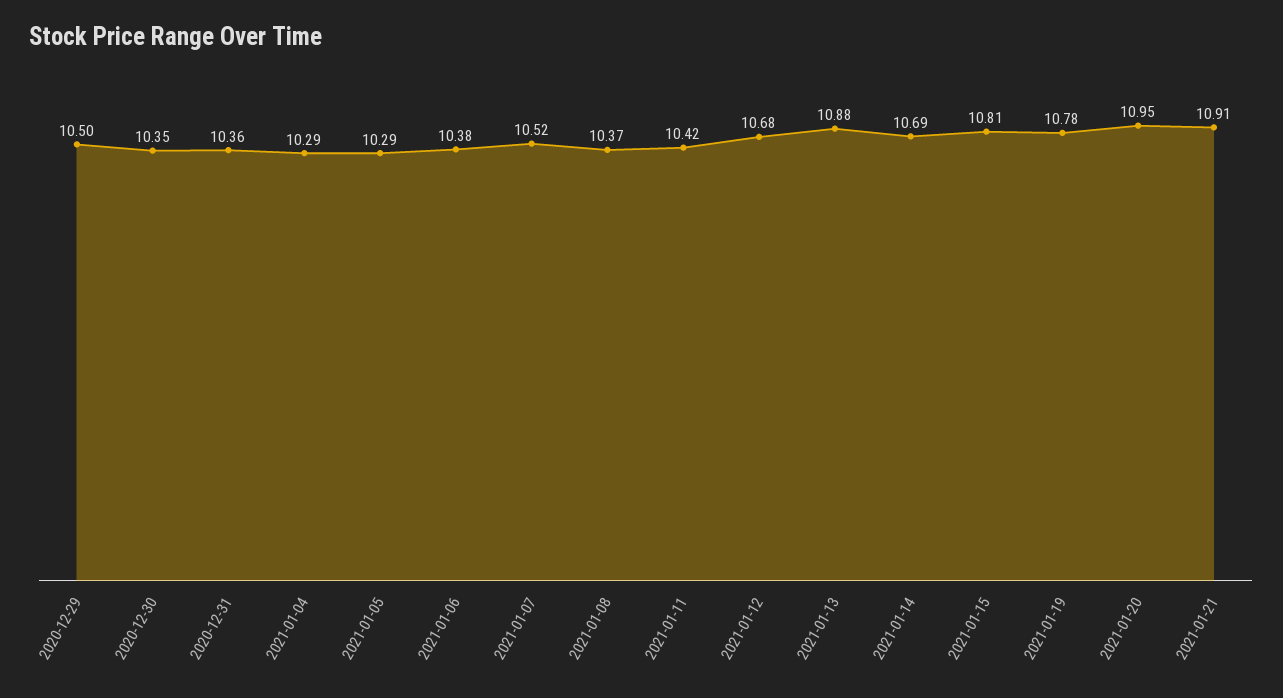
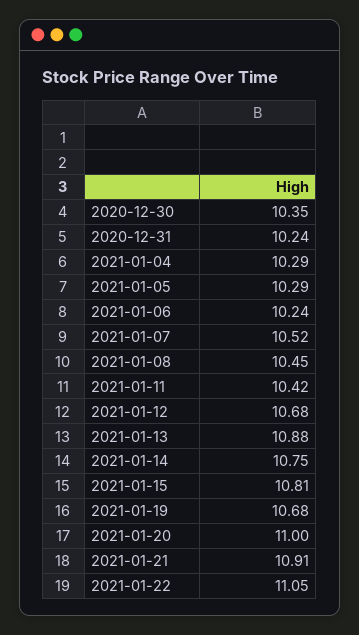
2020-12-29: 10.5 -> none
2020-12-31: 10.36 -> 10.24
2021-01-06: 10.38 -> 10.24
2021-01-08: 10.37 -> 10.45
2021-01-14: 10.69 -> 10.75
2021-01-19: 10.78 -> 10.68
2021-01-20: 10.95 -> 11
2021-01-22: none -> 11.05

